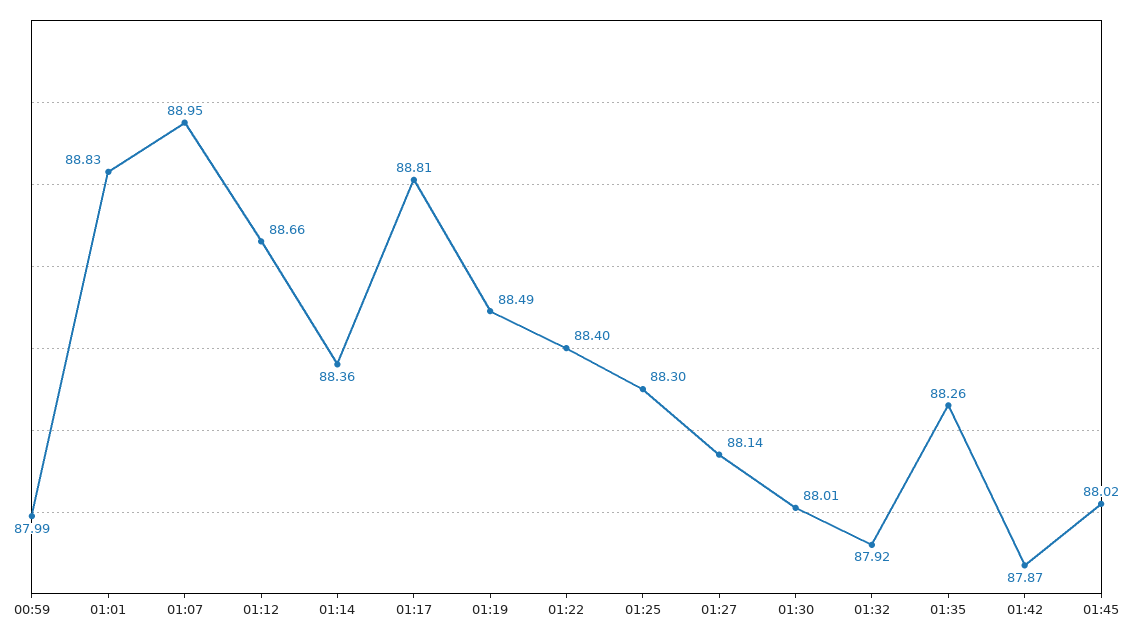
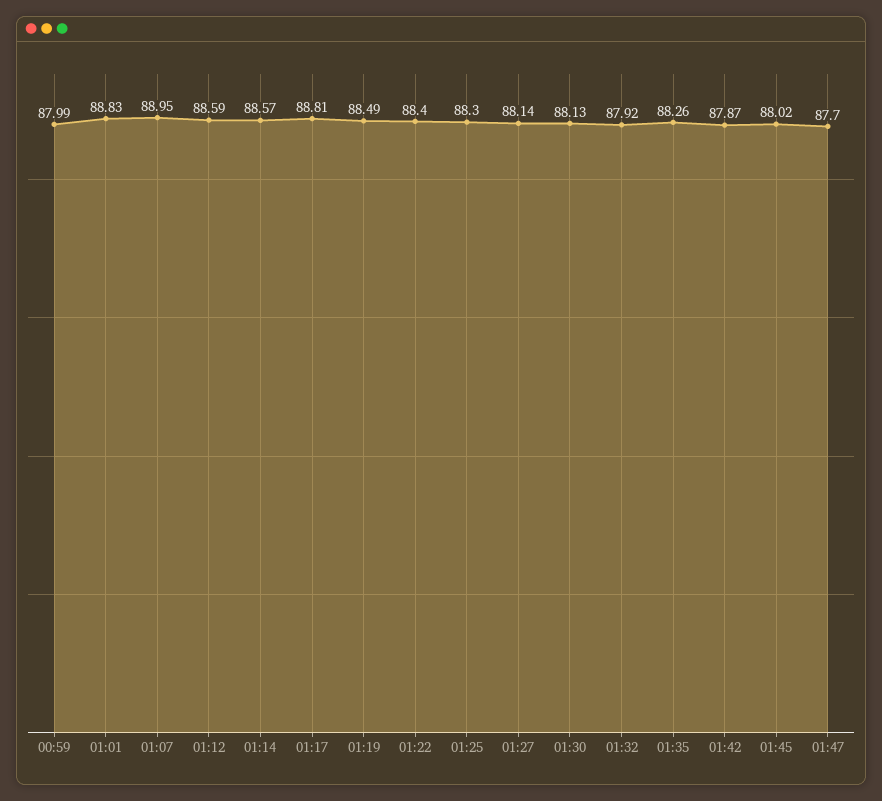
01:12: 88.66 -> 88.59
01:14: 88.36 -> 88.57
01:30: 88.01 -> 88.13
01:47: none -> 87.7

